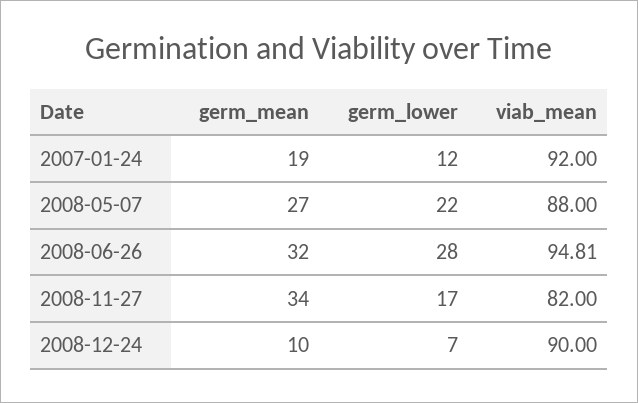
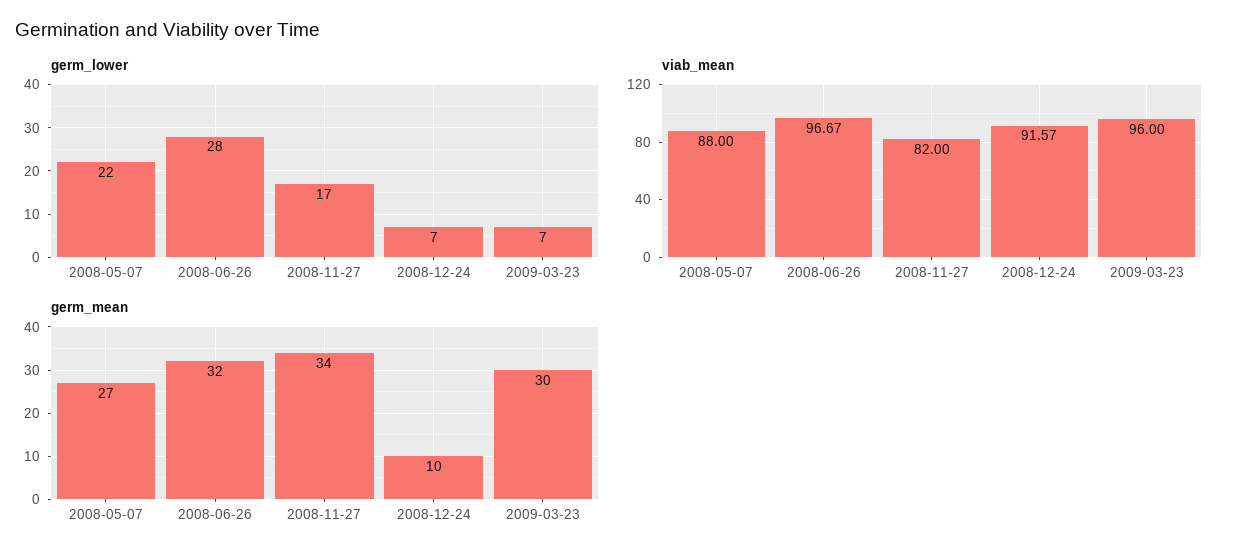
germ_mean, 2007-01-24: 19 -> none
germ_lower, 2007-01-24: 12 -> none
viab_mean, 2007-01-24: 92 -> none
viab_mean, 2008-06-26: 94.81 -> 96.67
viab_mean, 2008-12-24: 90 -> 91.57
germ_lower, 2009-03-23: none -> 7
viab_mean, 2009-03-23: none -> 96
germ_mean, 2009-03-23: none -> 30

